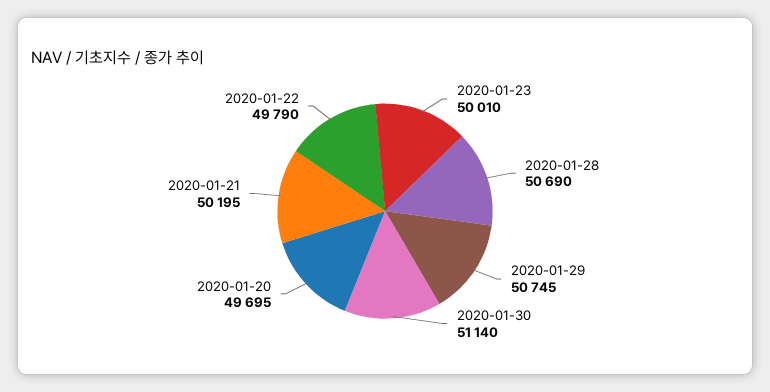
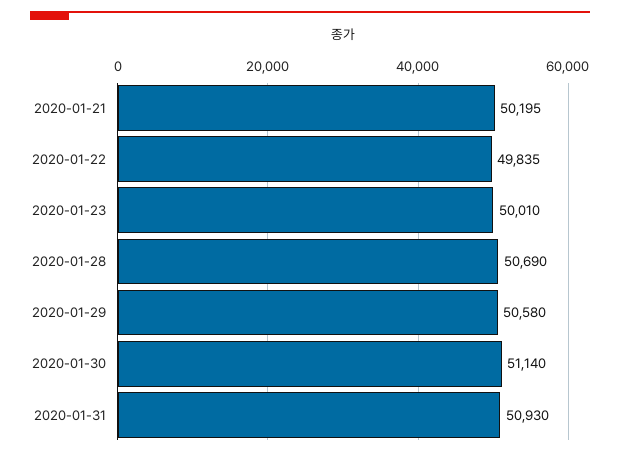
2020-01-29: 50745 -> 50580
2020-01-20: 49695 -> none
2020-01-22: 49790 -> 49835
2020-01-31: none -> 50930

